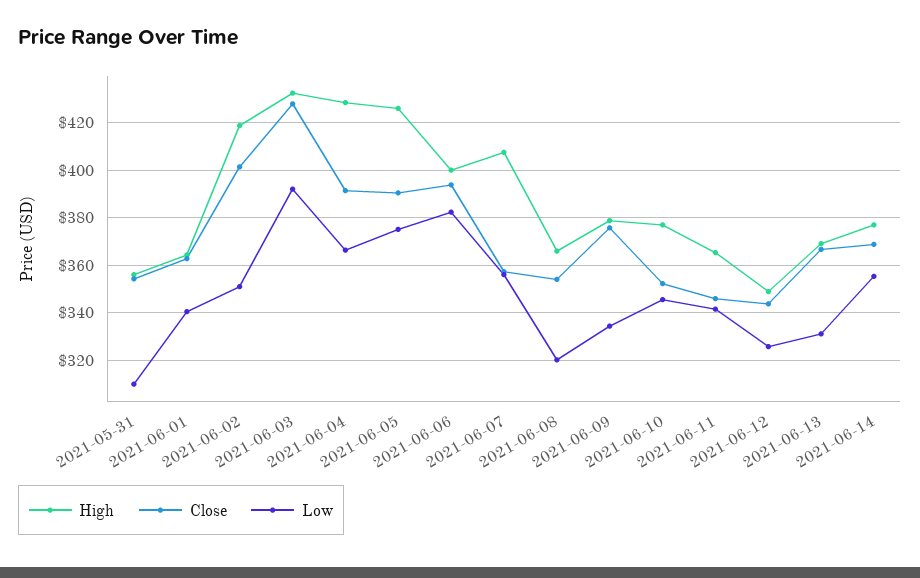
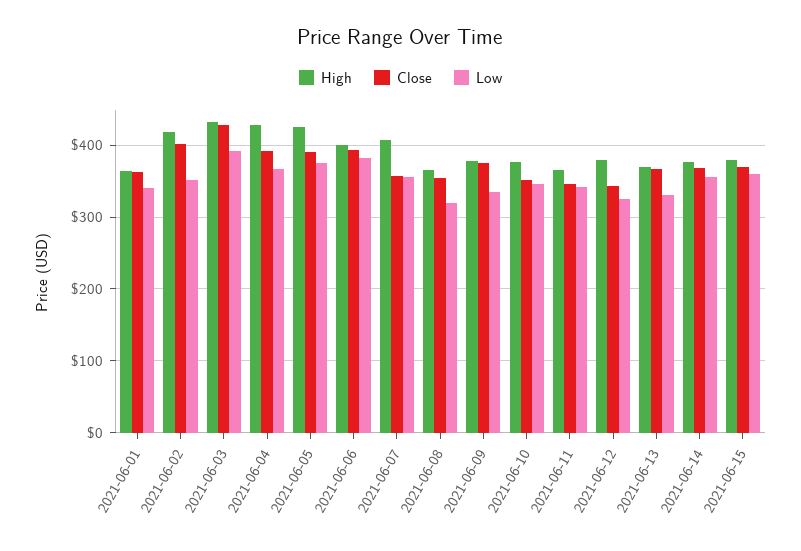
High, 2021-05-31: 355 -> none
Close, 2021-05-31: 355 -> none
Low, 2021-05-31: 310 -> none
High, 2021-06-12: 350 -> 380
High, 2021-06-15: none -> 380
Close, 2021-06-15: none -> 370
Low, 2021-06-15: none -> 360

